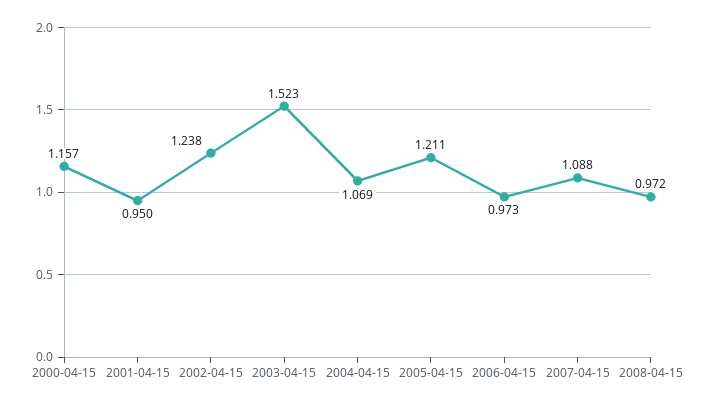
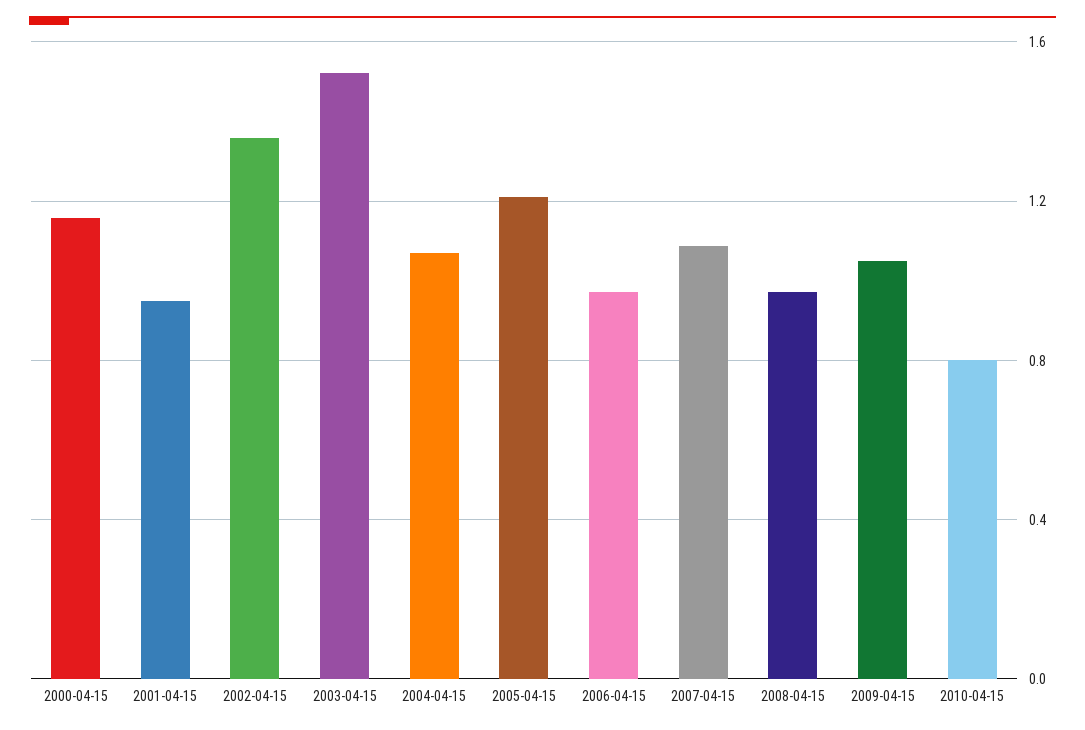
2002-04-15: 1.238 -> 1.35
2009-04-15: none -> 1.05
2010-04-15: none -> 0.8

